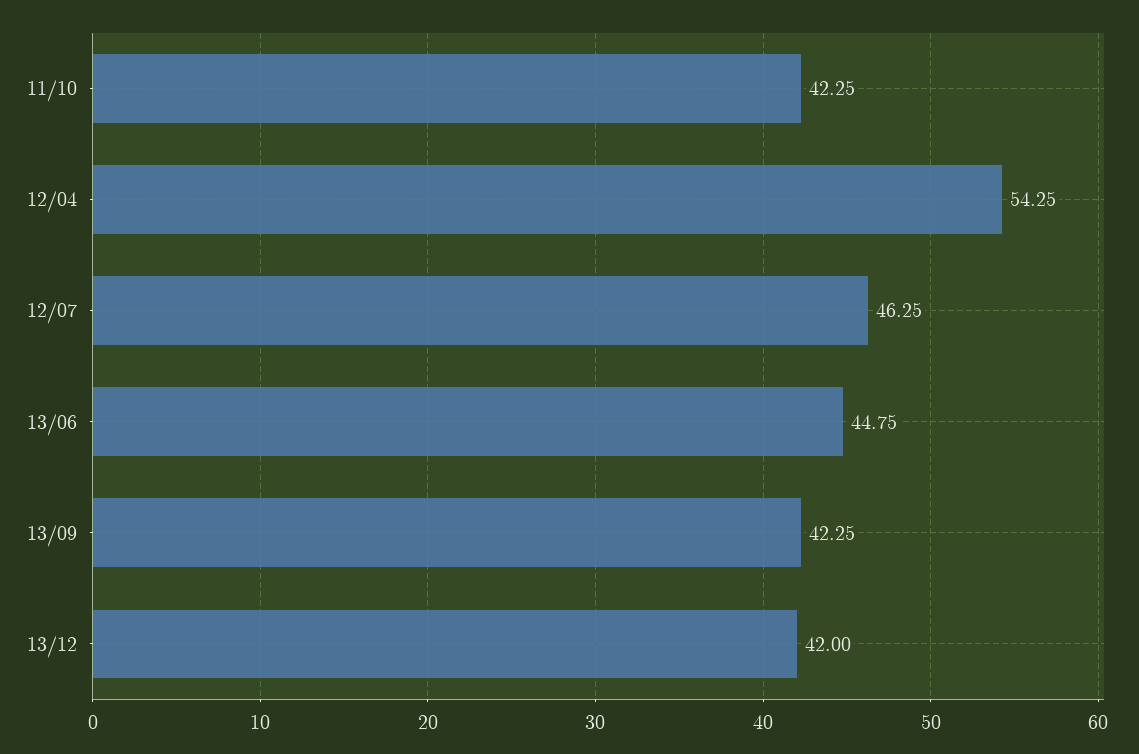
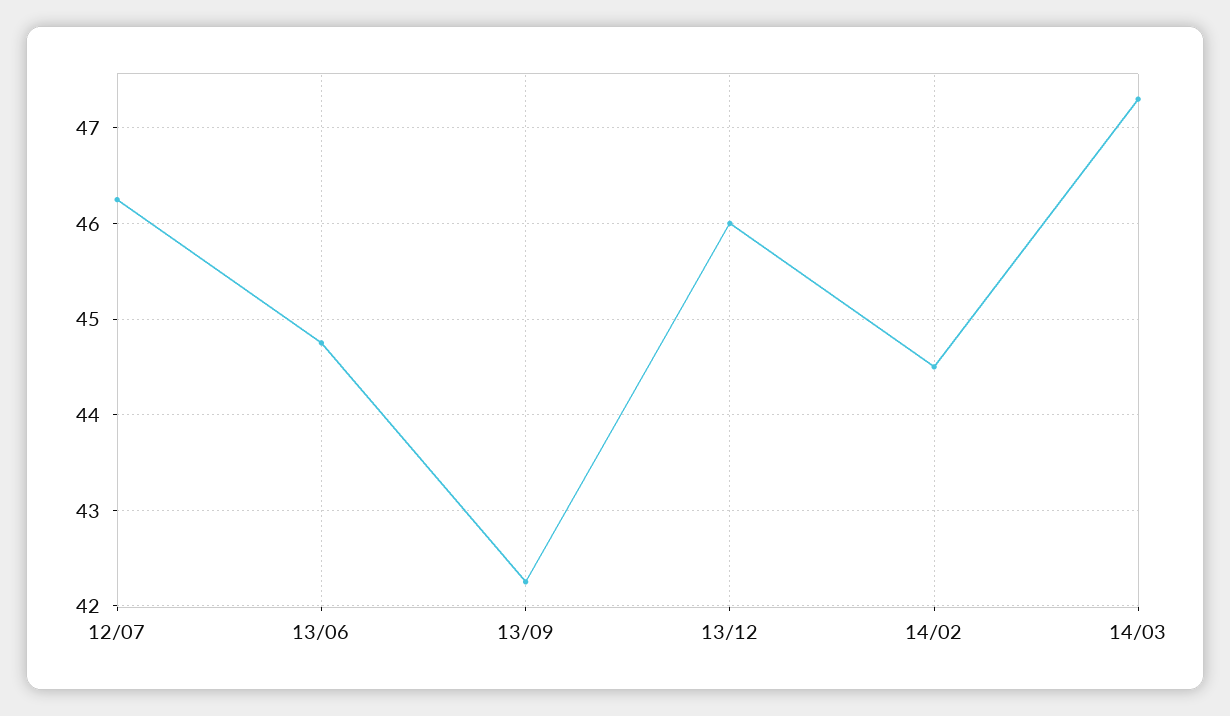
11/10: 42.25 -> none
12/04: 54.25 -> none
13/12: 42 -> 46
14/02: none -> 44.5
14/03: none -> 47.3

